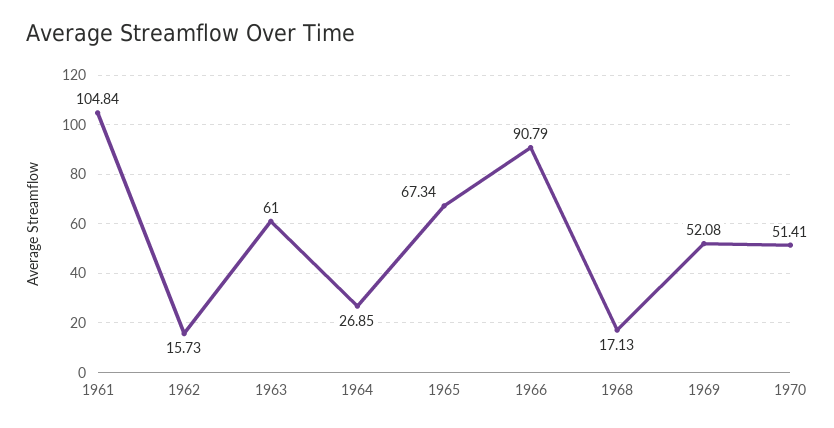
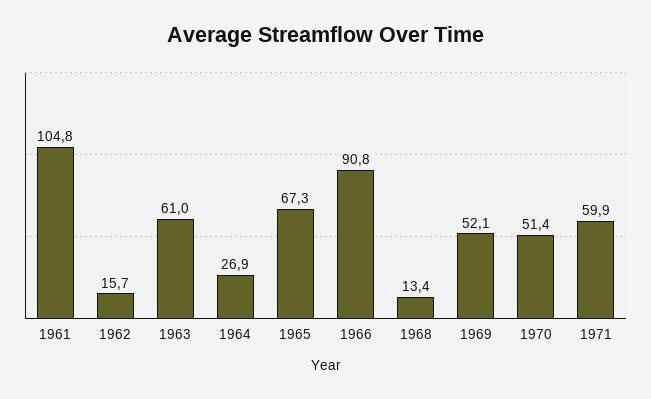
1968: 17.13 -> 13.4
1971: none -> 59.9

